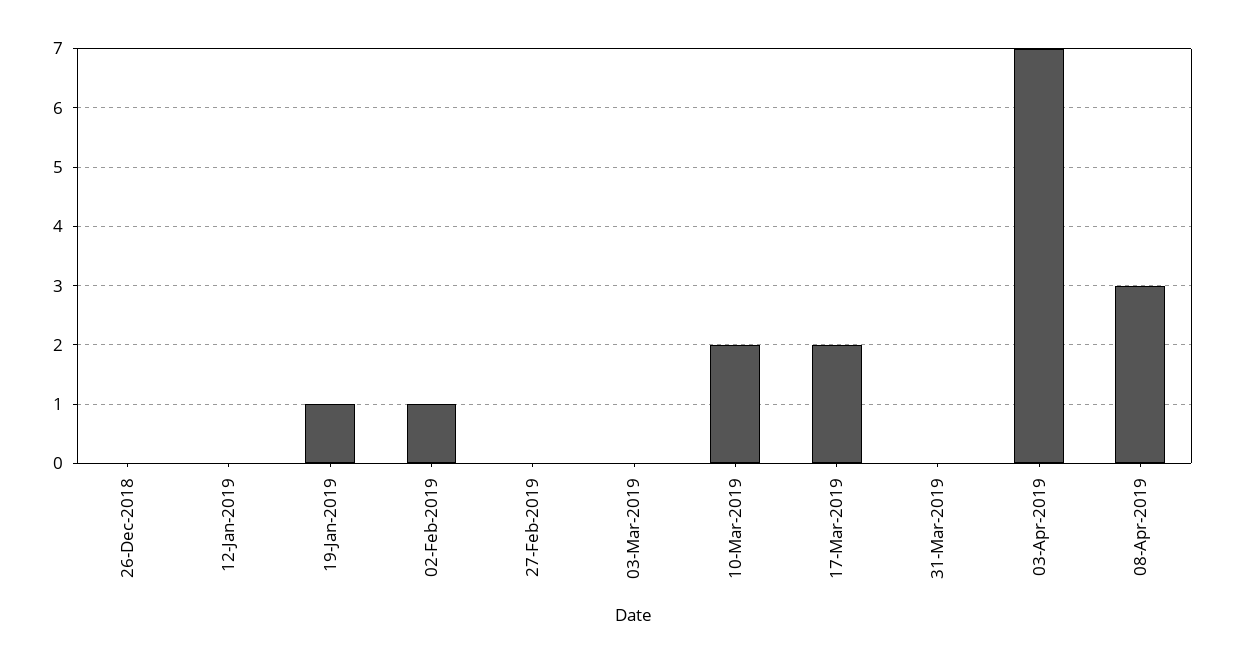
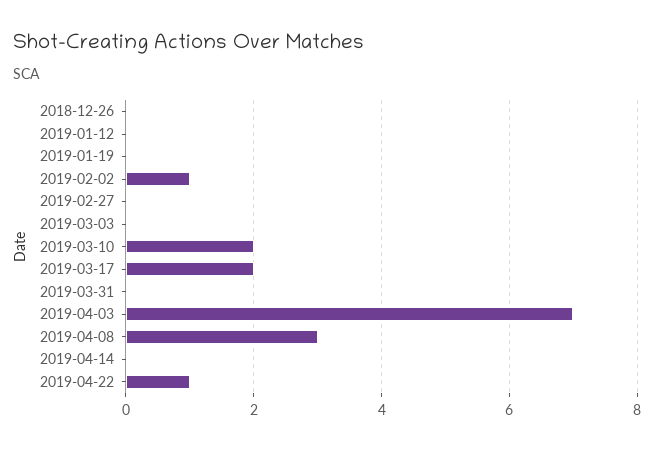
19-Jan-2019: 1 -> 0
2019-04-14: none -> 0
2019-04-22: none -> 1

